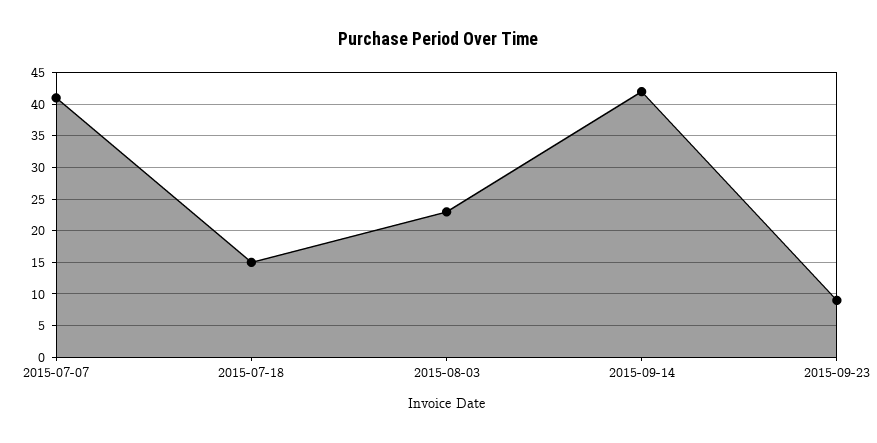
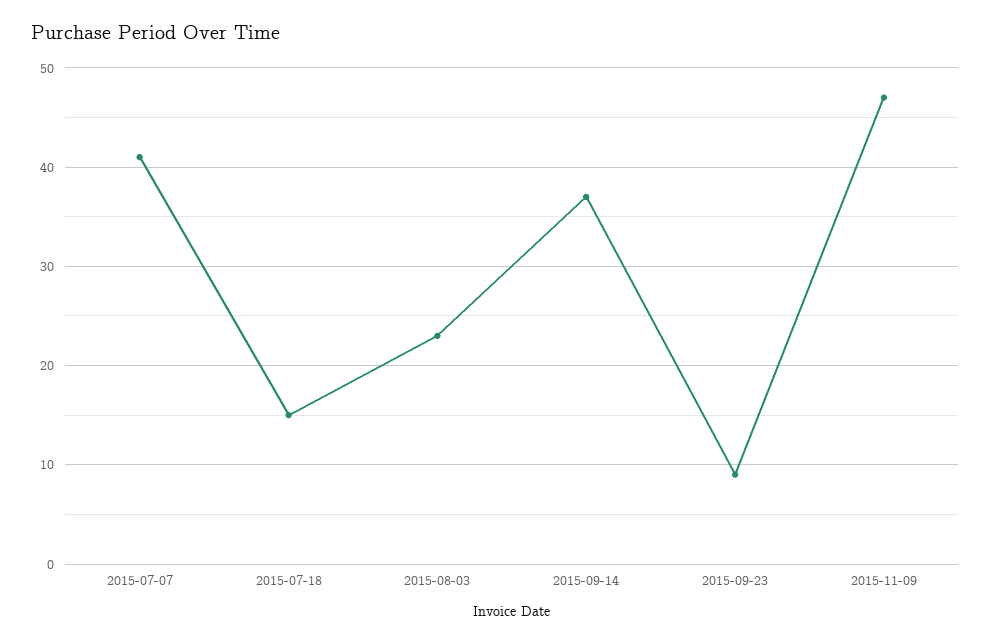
2015-09-14: 42 -> 37
2015-11-09: none -> 47

